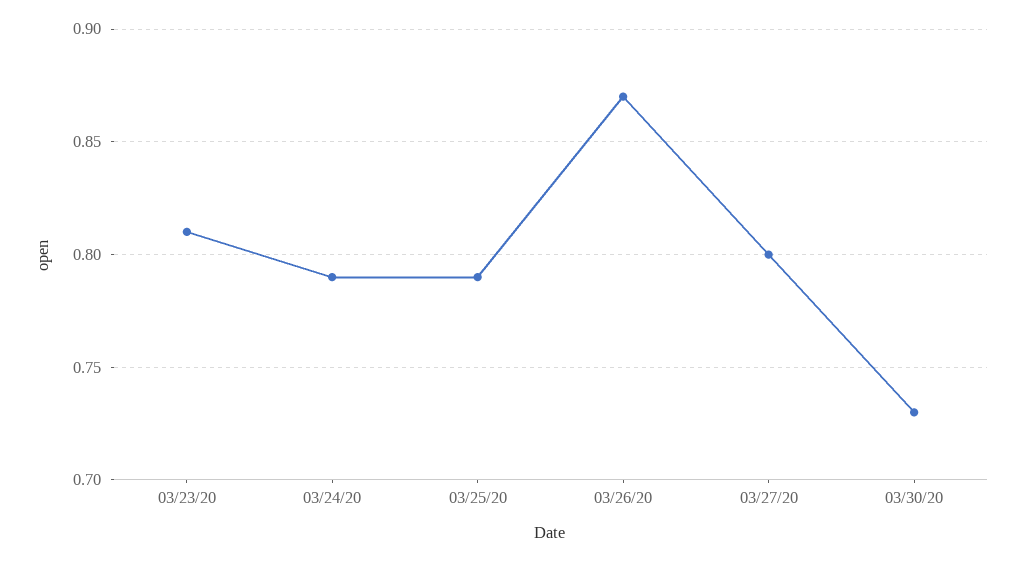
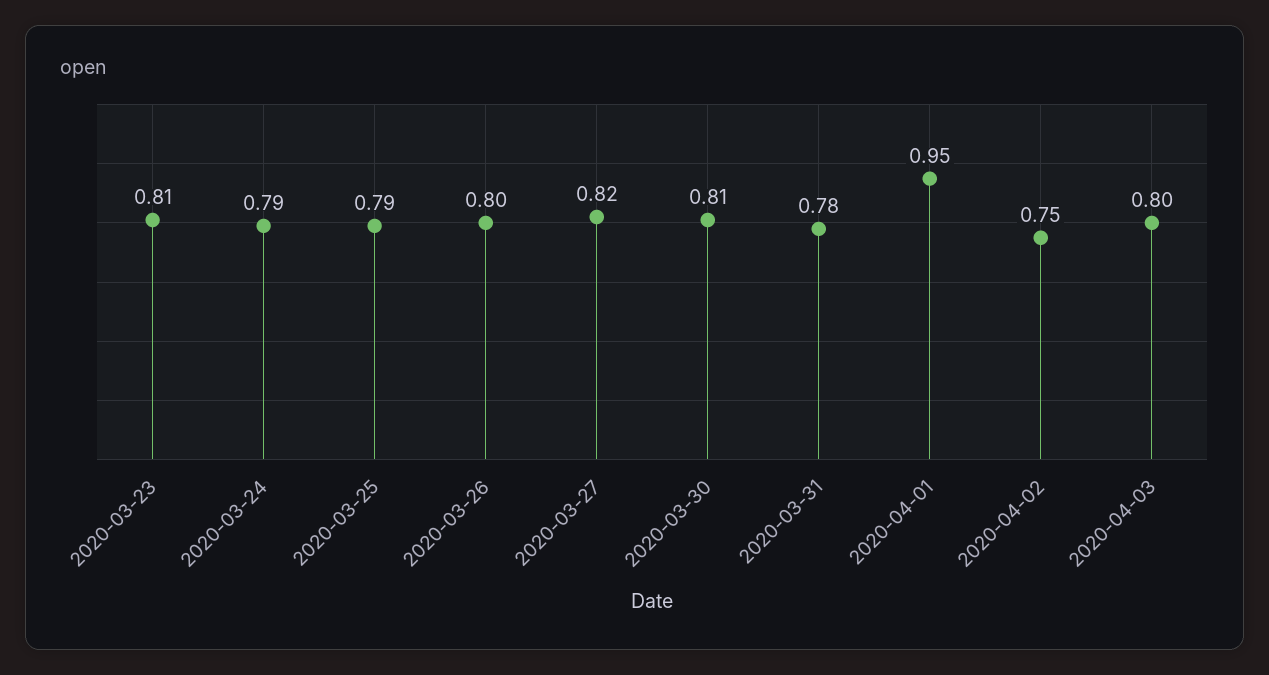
03/26/20: 0.87 -> 0.8
03/27/20: 0.8 -> 0.82
03/30/20: 0.73 -> 0.81
2020-03-31: none -> 0.78
2020-04-01: none -> 0.95
2020-04-02: none -> 0.75
2020-04-03: none -> 0.8

